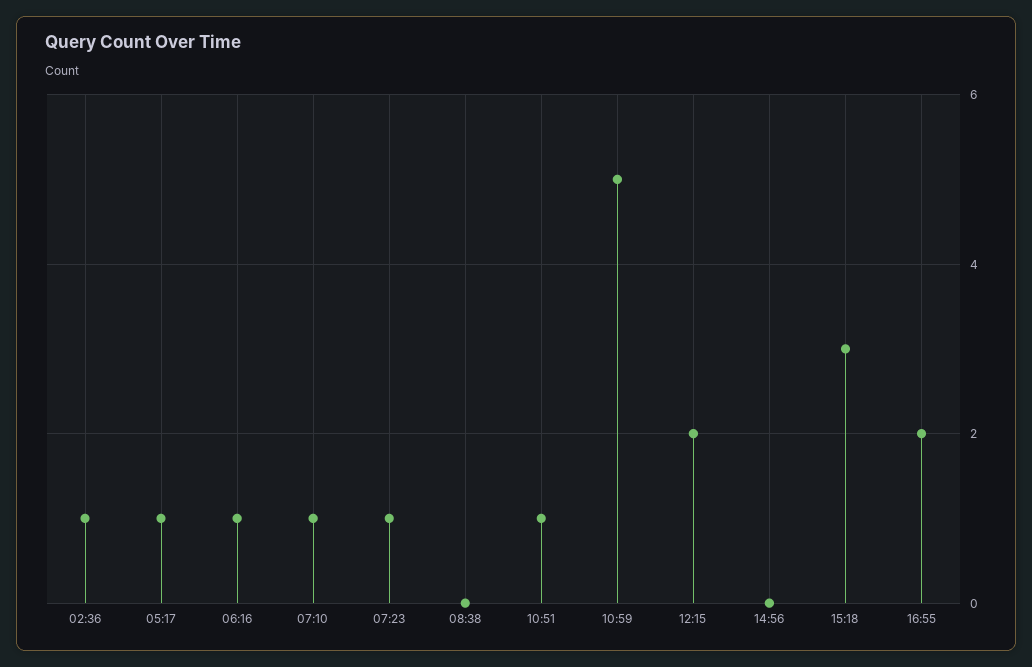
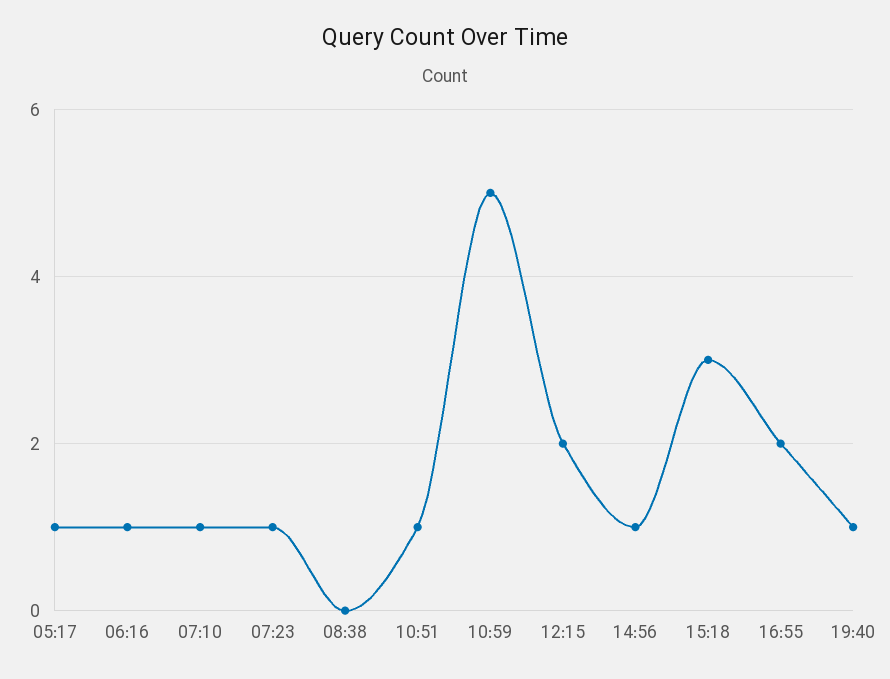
02:36: 1 -> none
14:56: 0 -> 1
19:40: none -> 1

